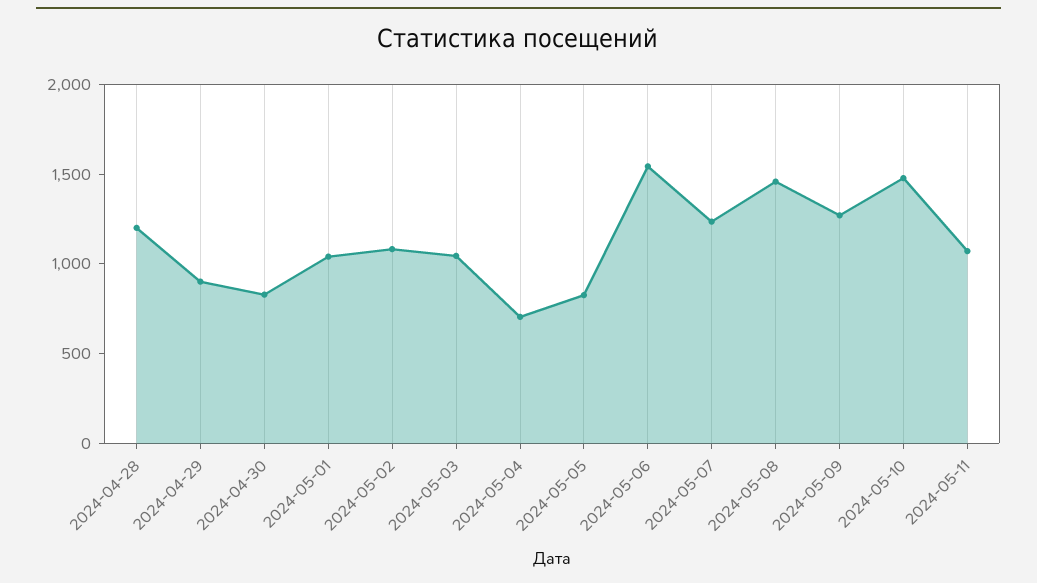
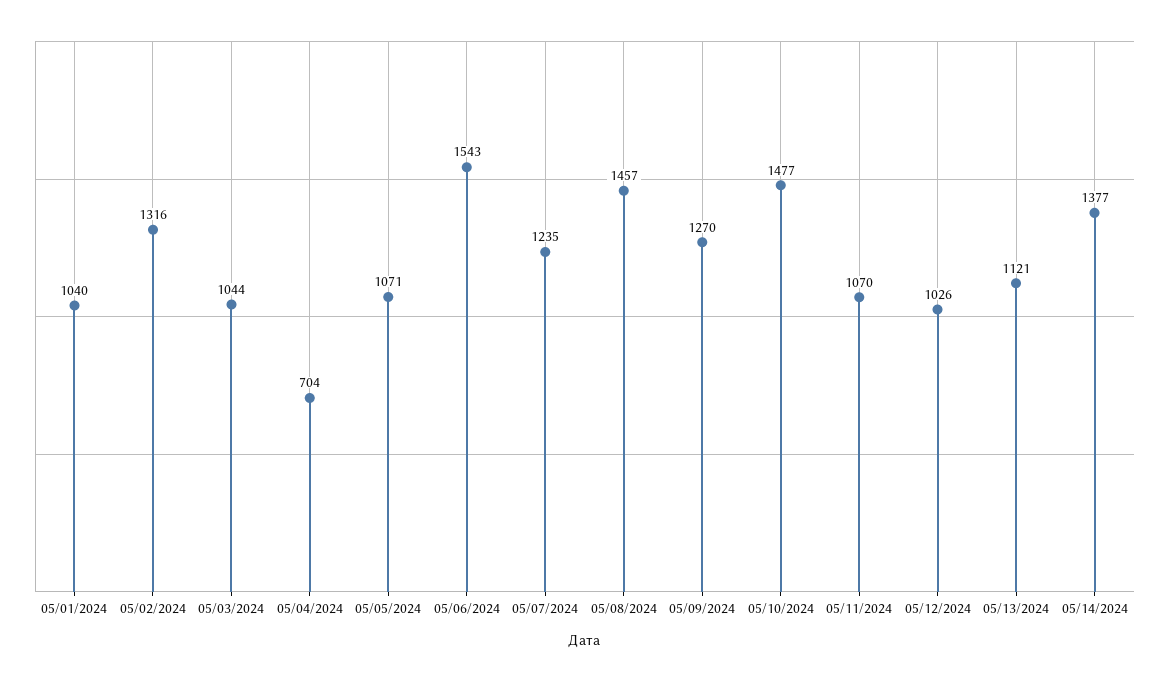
2024-04-28: 1200 -> none
2024-04-29: 900 -> none
2024-04-30: 800 -> none
2024-05-02: 1100 -> 1316
2024-05-05: 800 -> 1071
05/12/2024: none -> 1026
05/13/2024: none -> 1121
05/14/2024: none -> 1377

